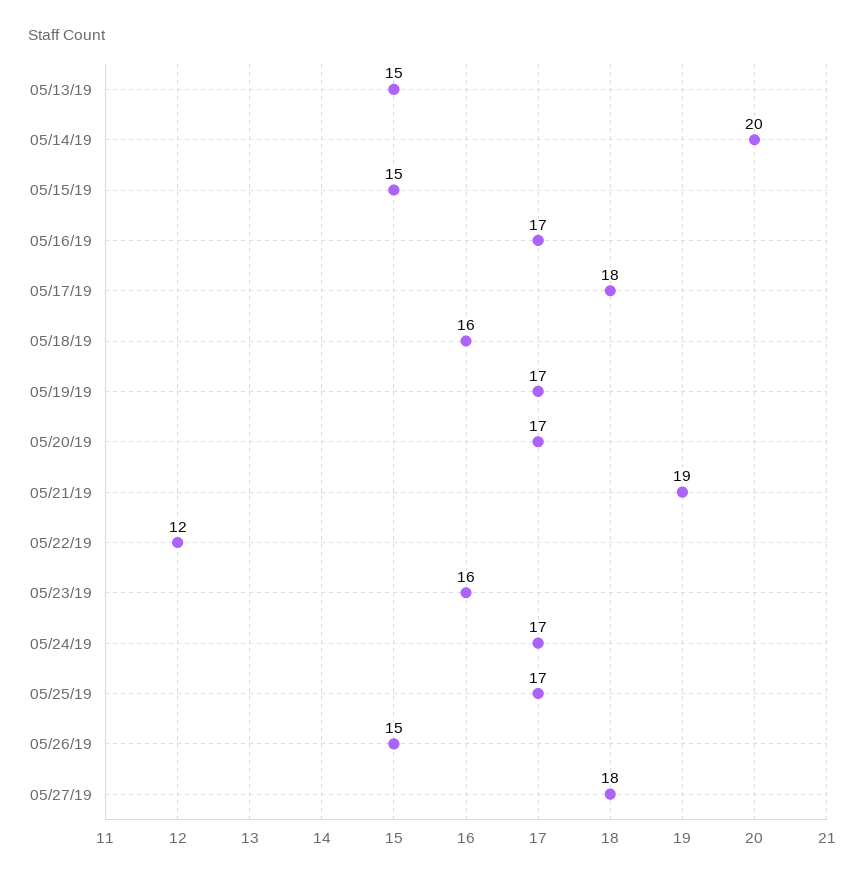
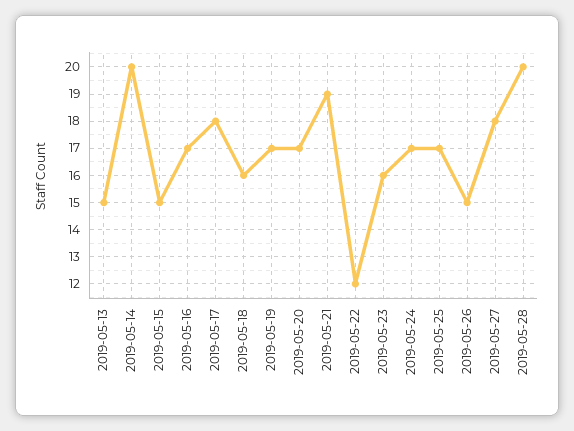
2019-05-28: none -> 20

